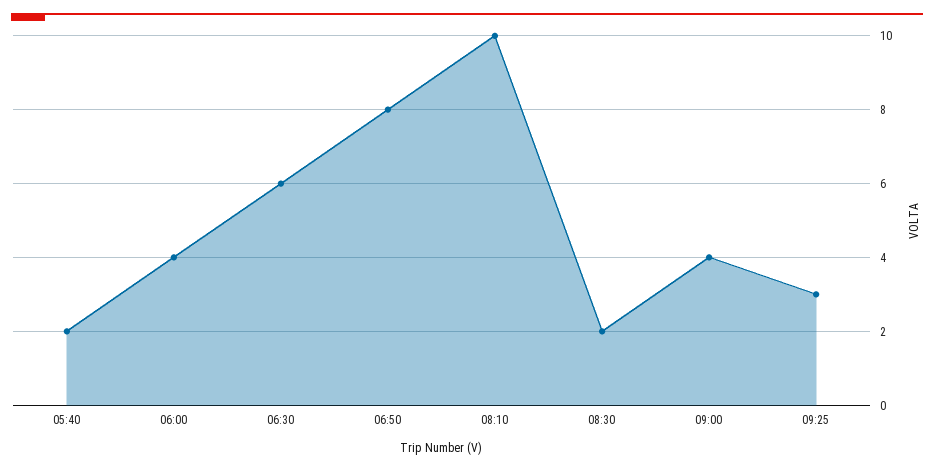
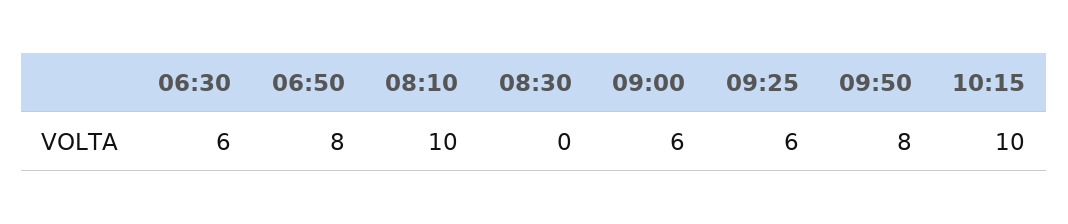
05:40: 2 -> none
06:00: 4 -> none
08:30: 2 -> 0
09:00: 4 -> 6
09:25: 3 -> 6
09:50: none -> 8
10:15: none -> 10

